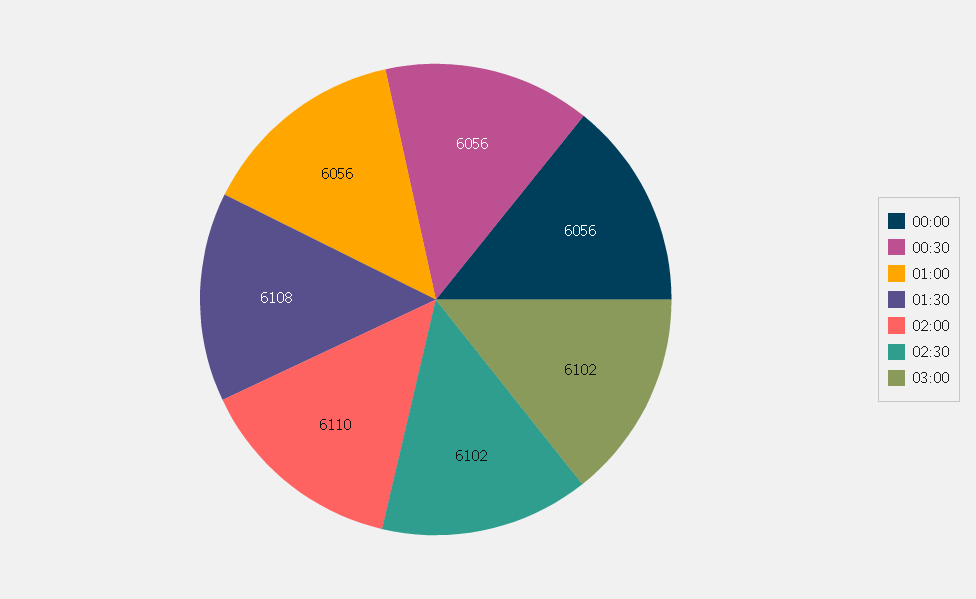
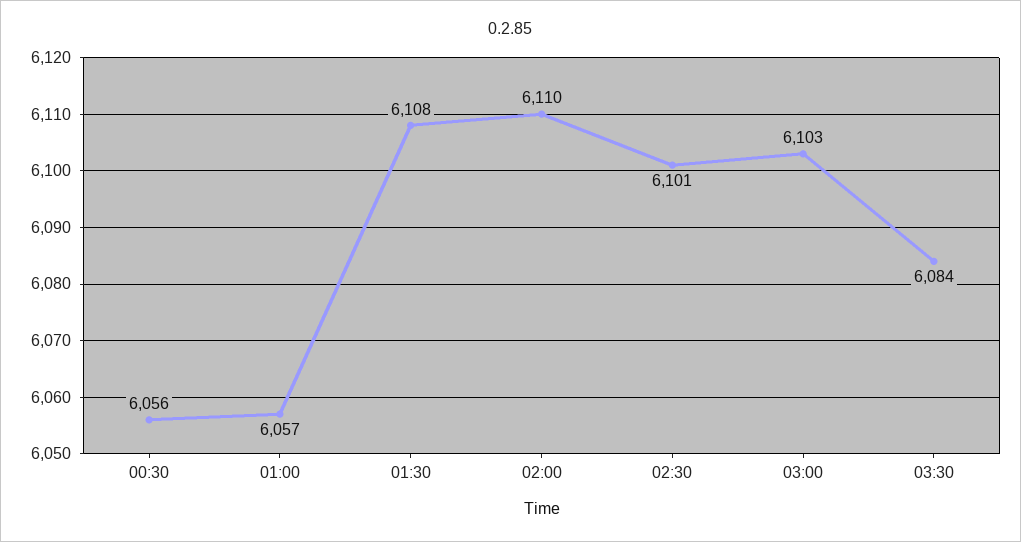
00:00: 6056 -> none
01:00: 6056 -> 6057
02:30: 6102 -> 6101
03:00: 6102 -> 6103
03:30: none -> 6084

